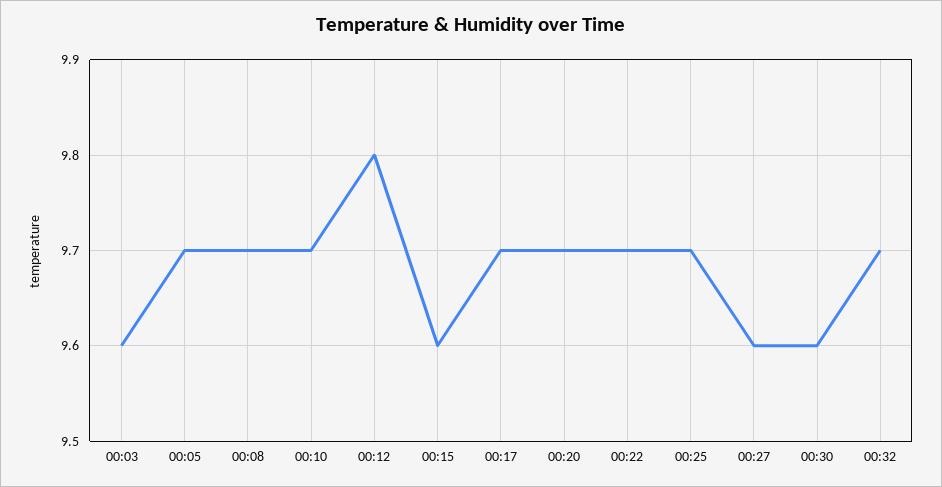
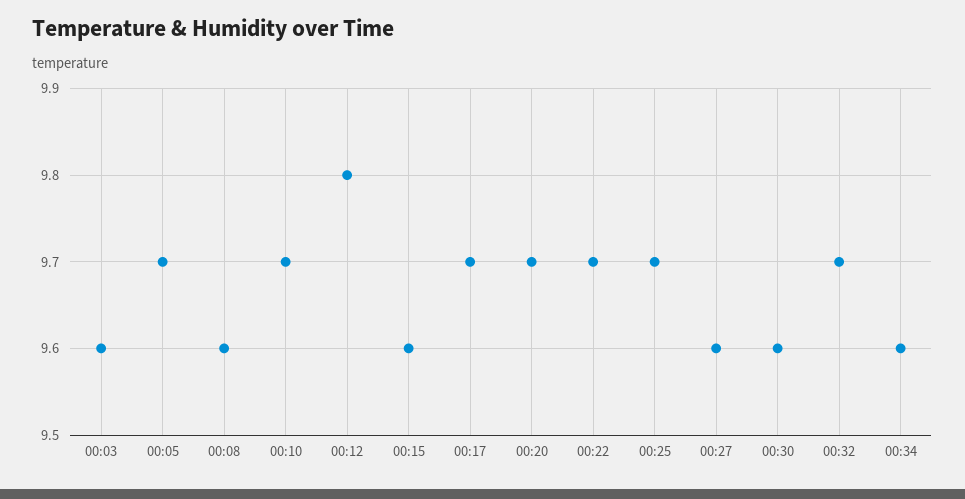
00:08: 9.7 -> 9.6
00:34: none -> 9.6

